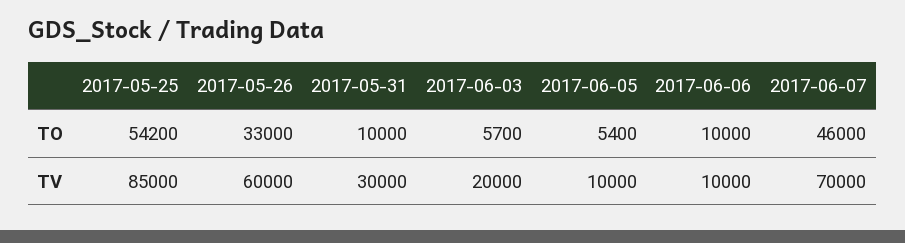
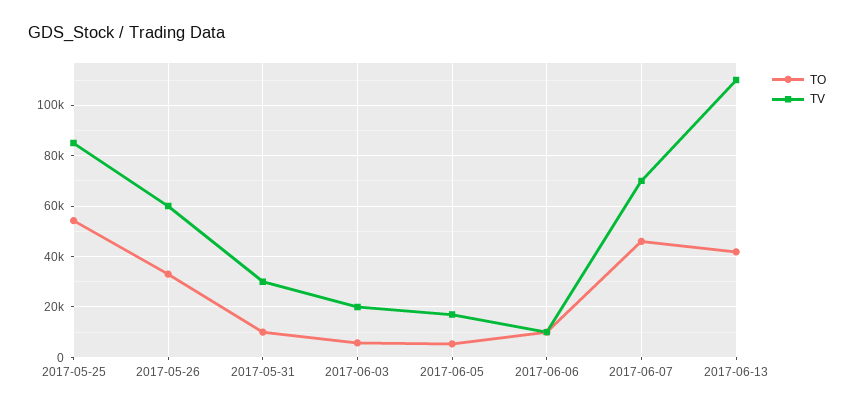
TV, 2017-06-05: 10000 -> 17500
TO, 2017-06-13: none -> 42500
TV, 2017-06-13: none -> 110000

